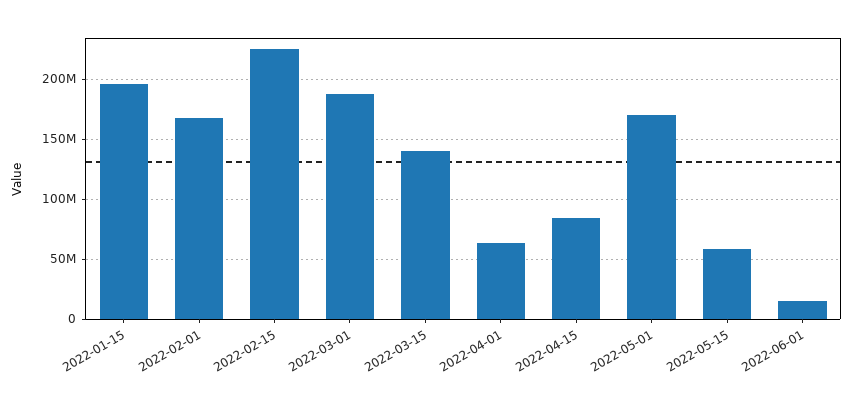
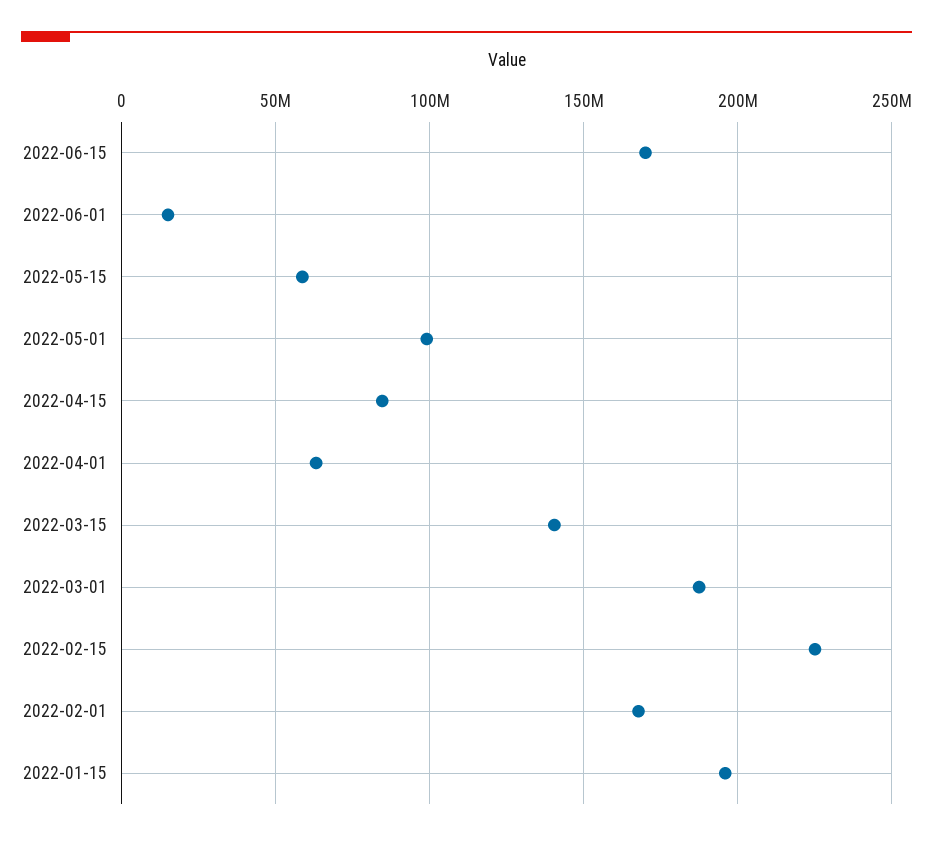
2022-05-01: 170000000 -> 100000000
2022-06-15: none -> 170000000

